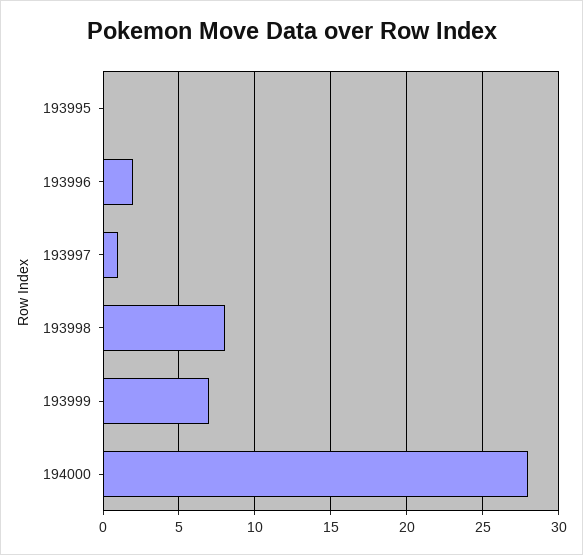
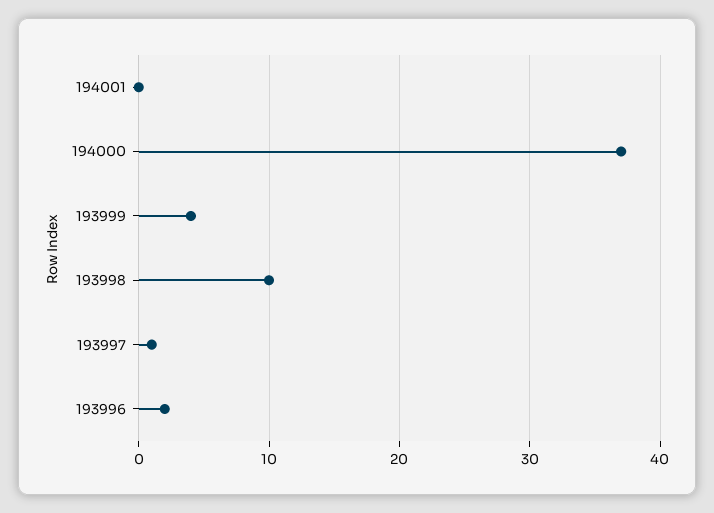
193995: 0 -> none
193998: 8 -> 10
193999: 7 -> 4
194000: 28 -> 37
194001: none -> 0

